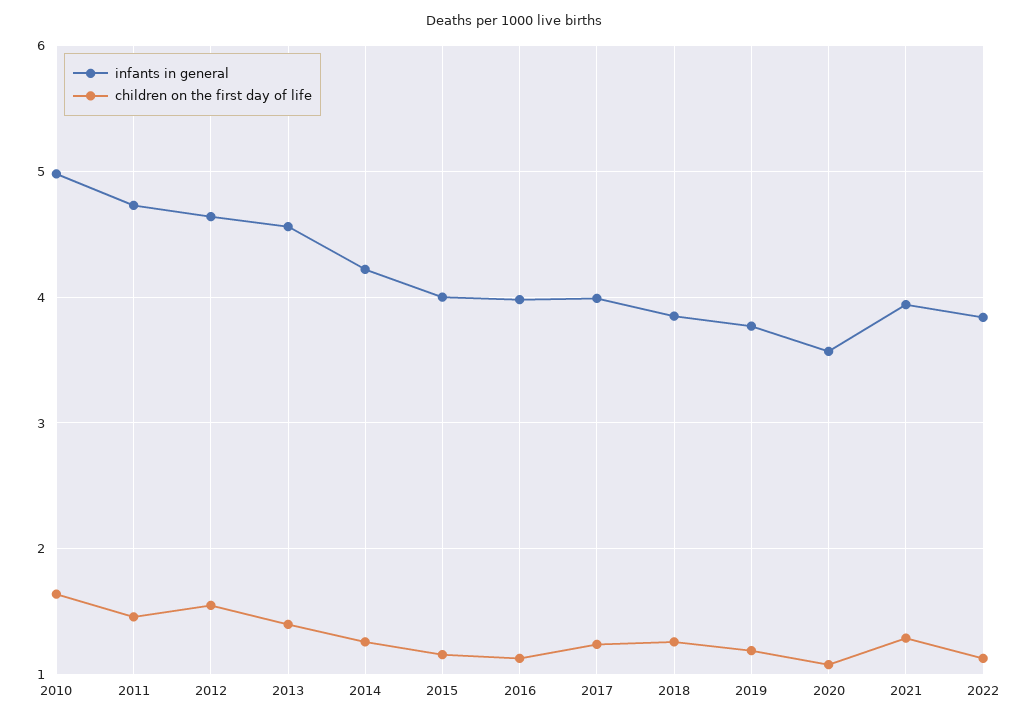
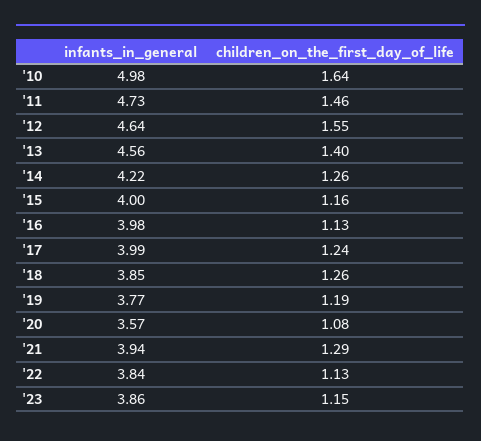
infants in general, '23: none -> 3.86
children on the first day of life, '23: none -> 1.15

